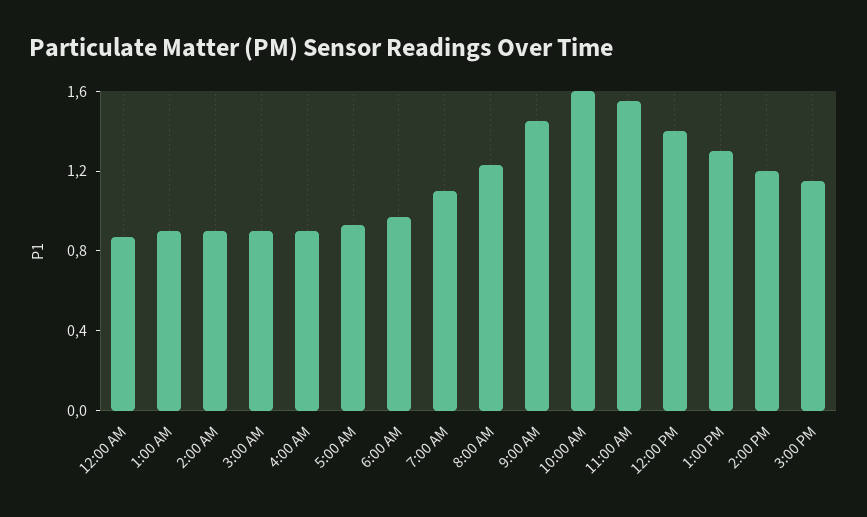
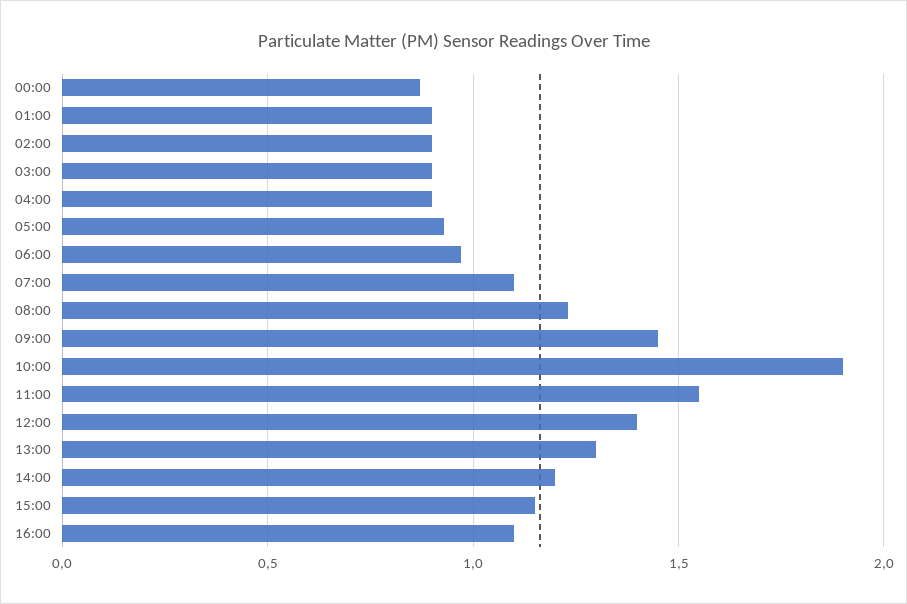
10:00 AM: 1.6 -> 1.9
16:00: none -> 1.1

